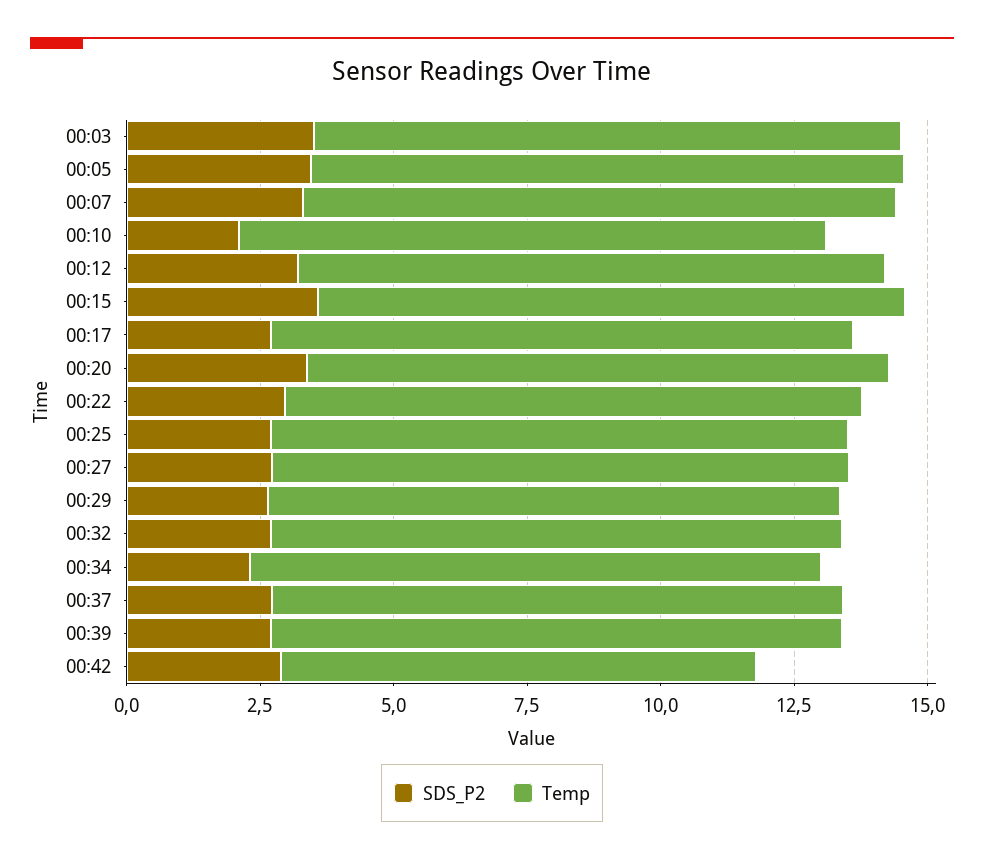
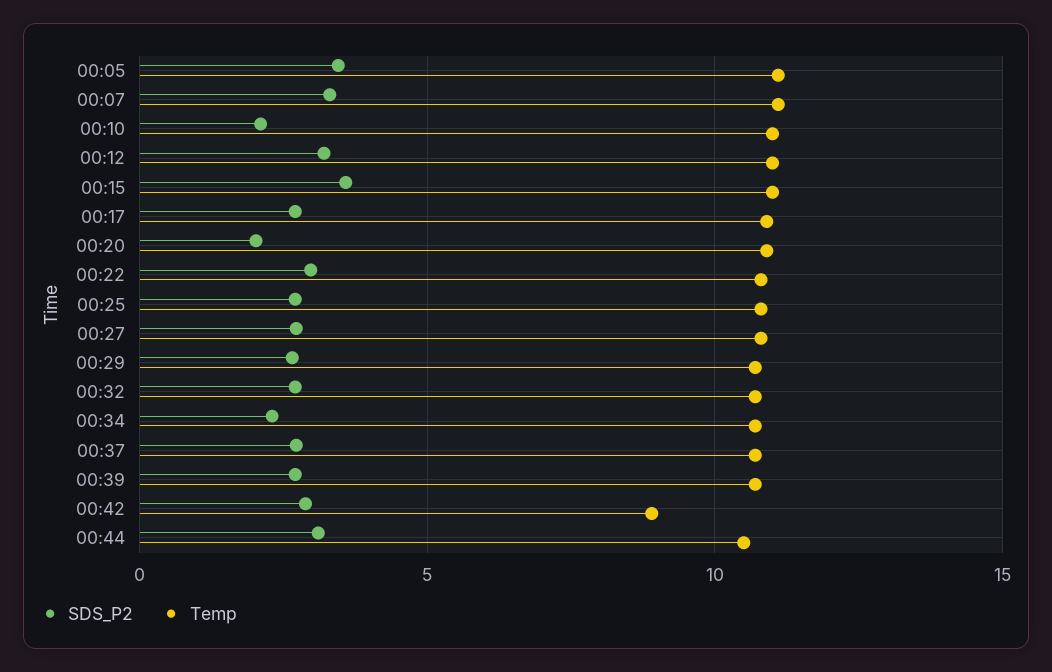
SDS_P2, 00:03: 3.5 -> none
Temp, 00:03: 11 -> none
SDS_P2, 00:20: 3.5 -> 2
SDS_P2, 00:44: none -> 3
Temp, 00:44: none -> 10.5

